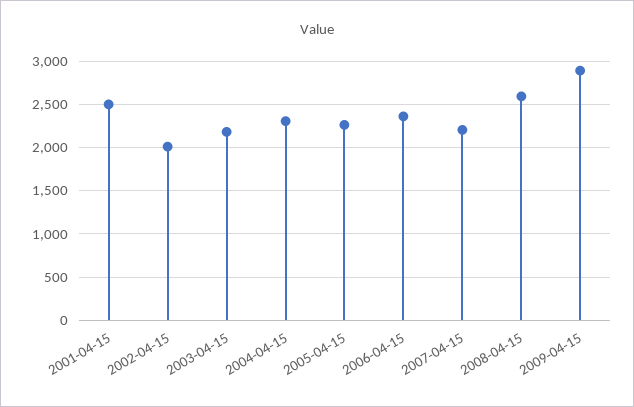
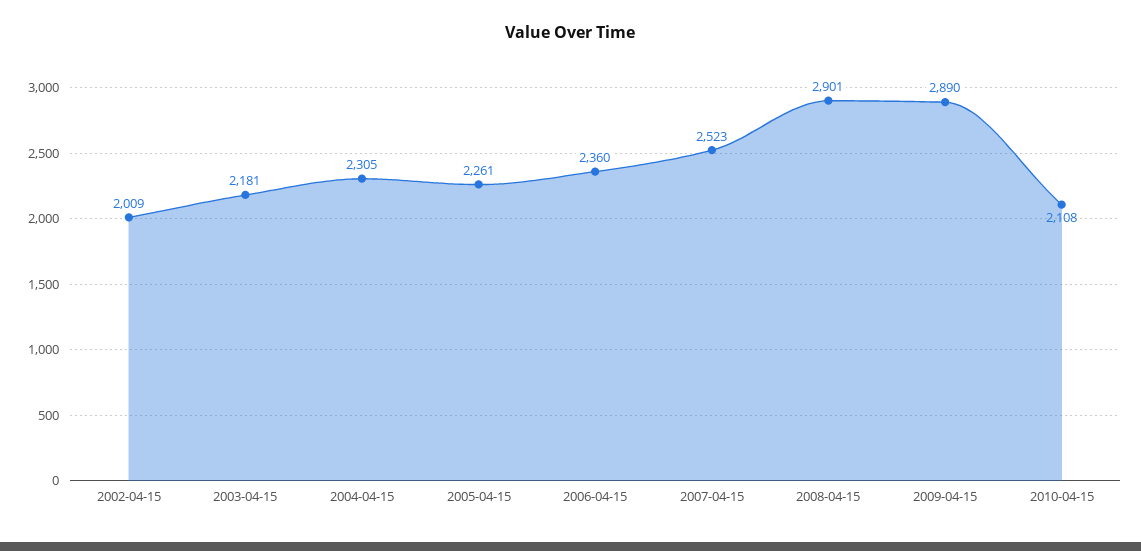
2001-04-15: 2500 -> none
2007-04-15: 2200 -> 2523
2008-04-15: 2600 -> 2901
2010-04-15: none -> 2108

